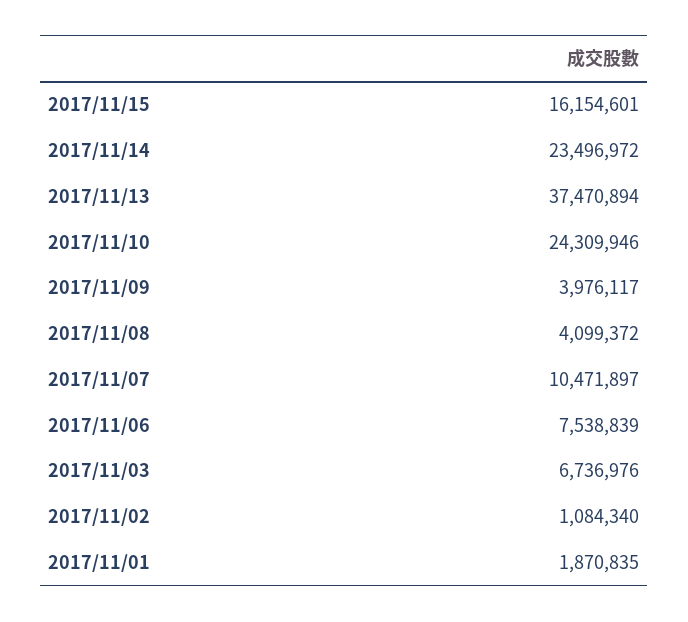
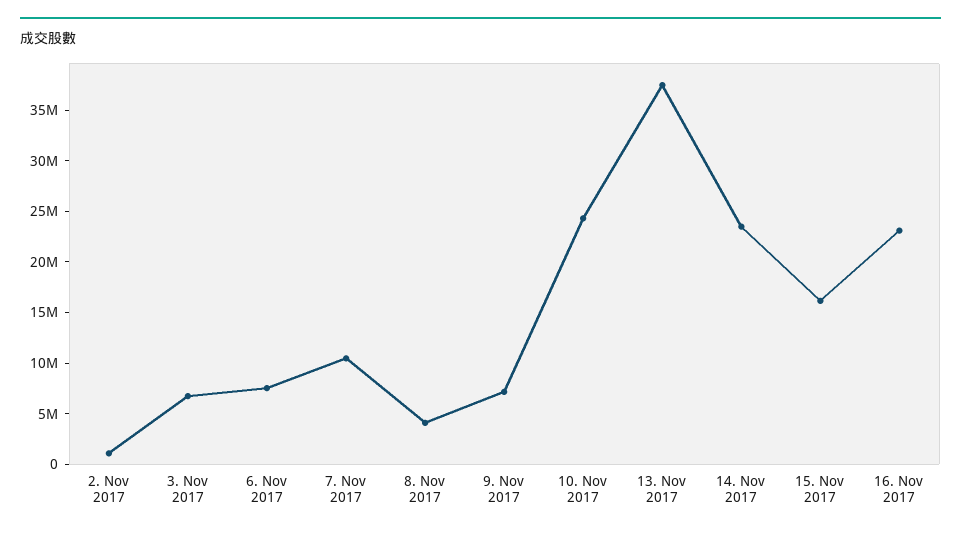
2017/11/09: 3976117 -> 7000000
2017/11/01: 1870835 -> none
16. Nov 2017: none -> 23000000

